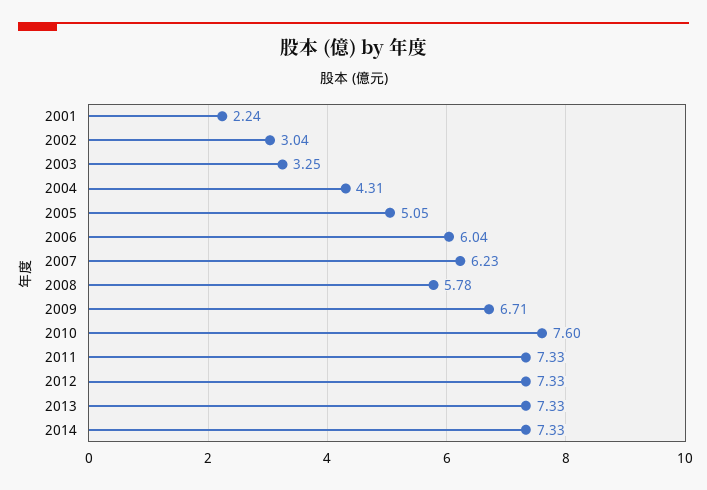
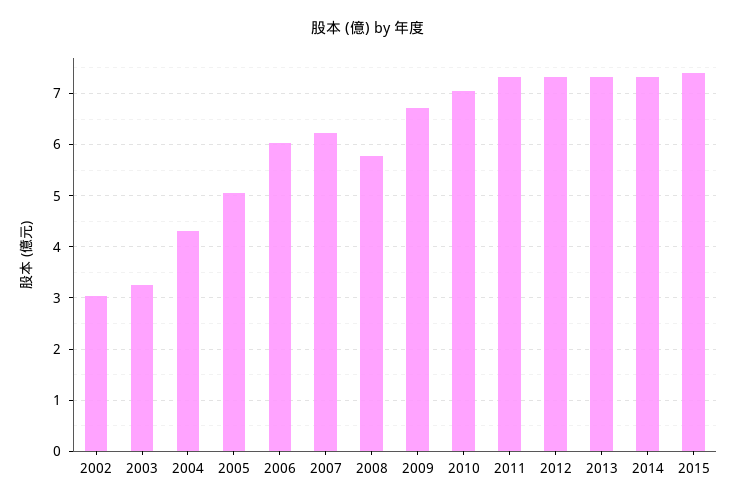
2001: 2.24 -> none
2010: 7.6 -> 7
2015: none -> 7.4

